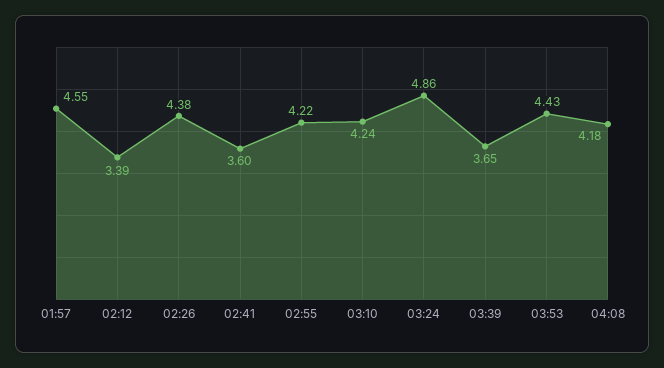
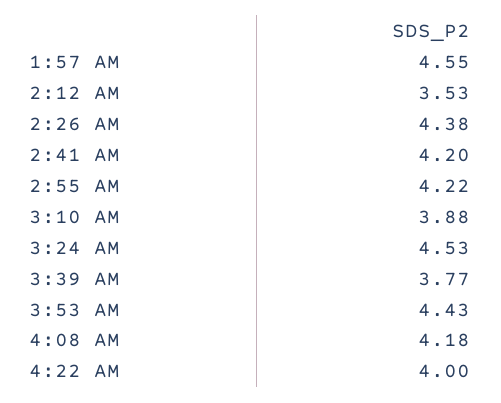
02:12: 3.39 -> 3.53
02:41: 3.6 -> 4.2
03:10: 4.24 -> 3.88
03:24: 4.86 -> 4.53
03:39: 3.65 -> 3.77
4:22 AM: none -> 4

